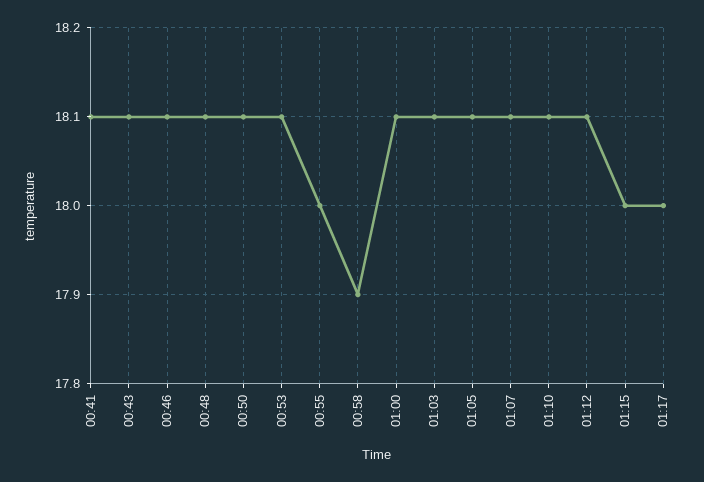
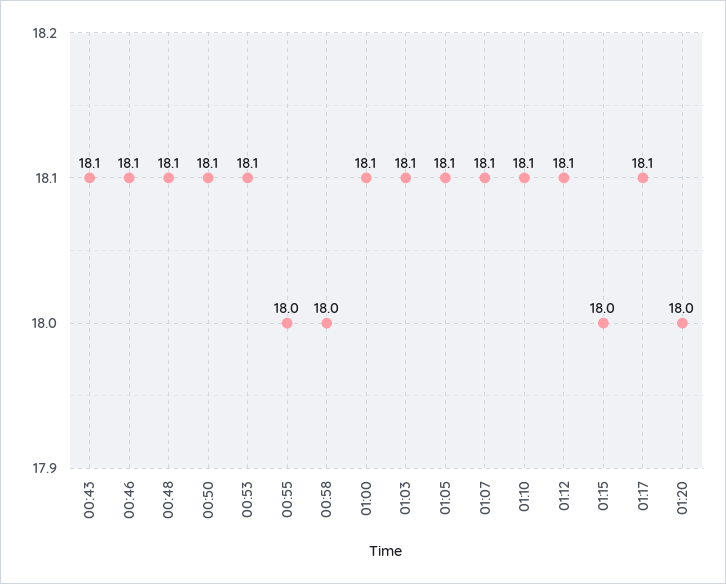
00:41: 18.1 -> none
00:58: 17.9 -> 18
01:17: 18 -> 18.1
01:20: none -> 18

